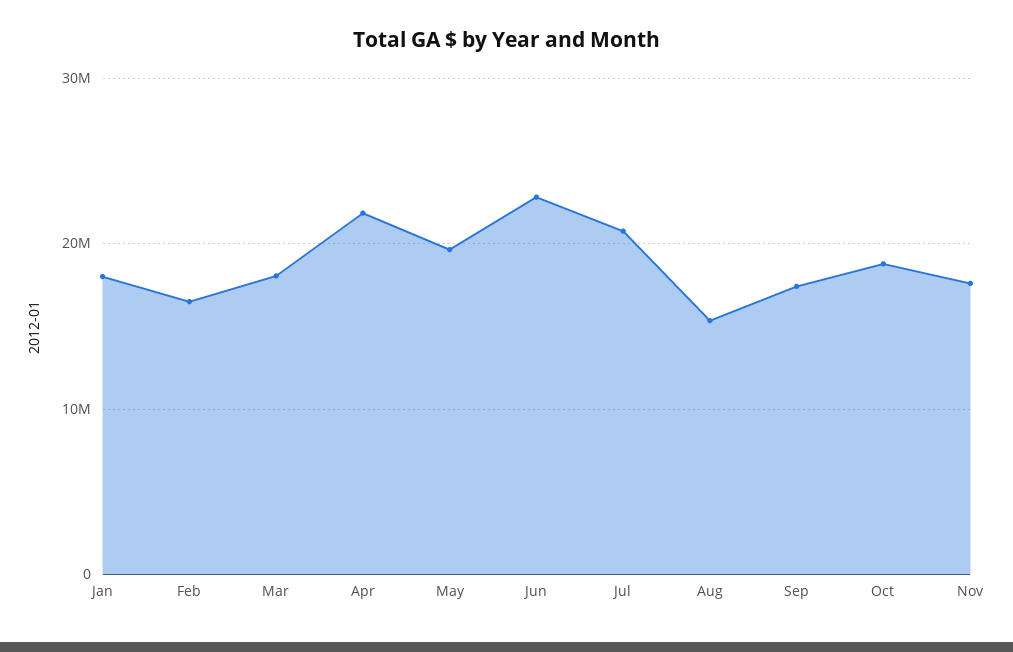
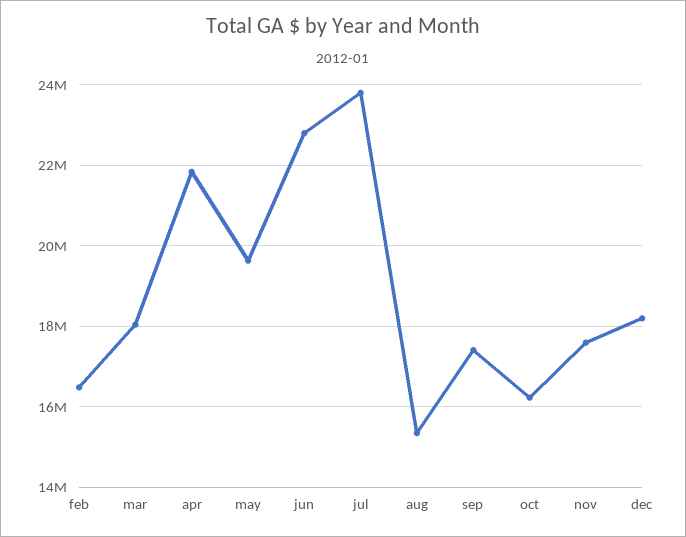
Jan: 18000000 -> none
Jul: 21000000 -> 23800000
Oct: 19000000 -> 16200000
dec: none -> 18200000

